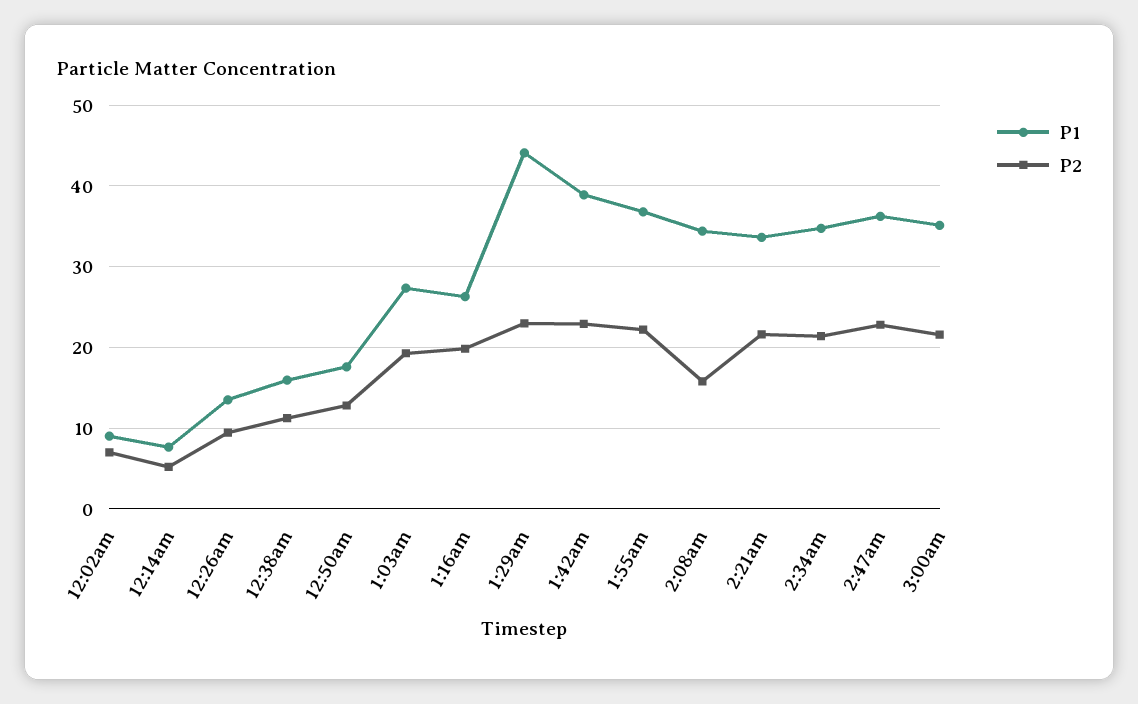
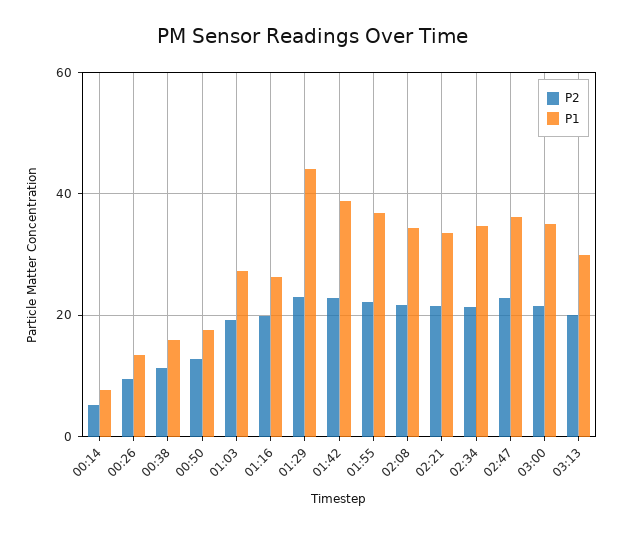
P1, 12:02am: 9 -> none
P2, 12:02am: 7 -> none
P2, 2:08am: 16 -> 22
P2, 03:13: none -> 20
P1, 03:13: none -> 30

